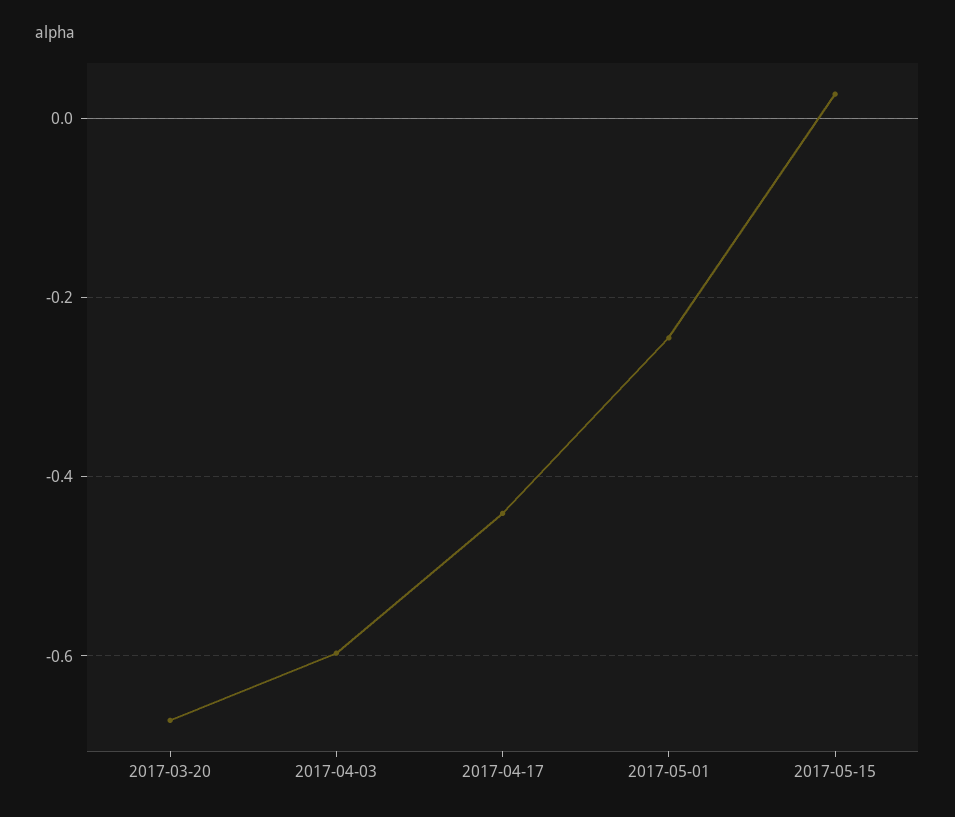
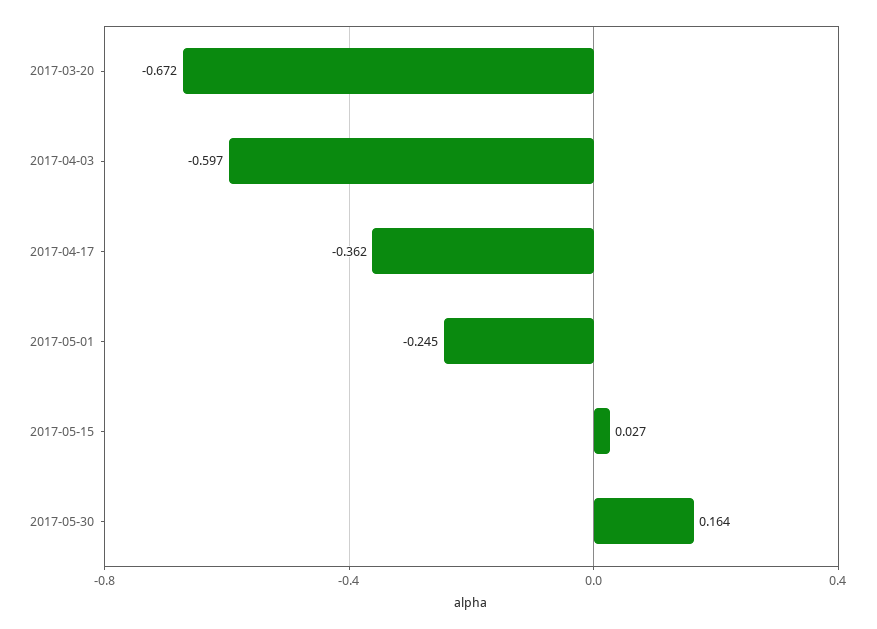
2017-04-17: -0.44 -> -0.362
2017-05-30: none -> 0.164

